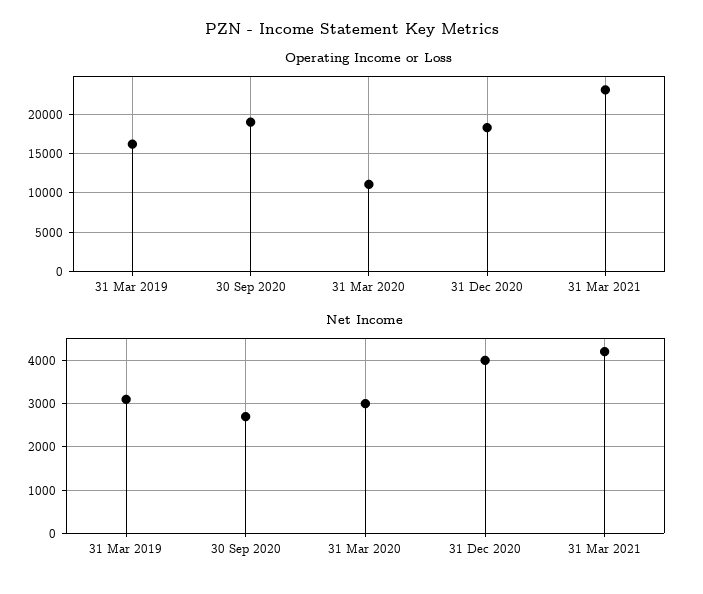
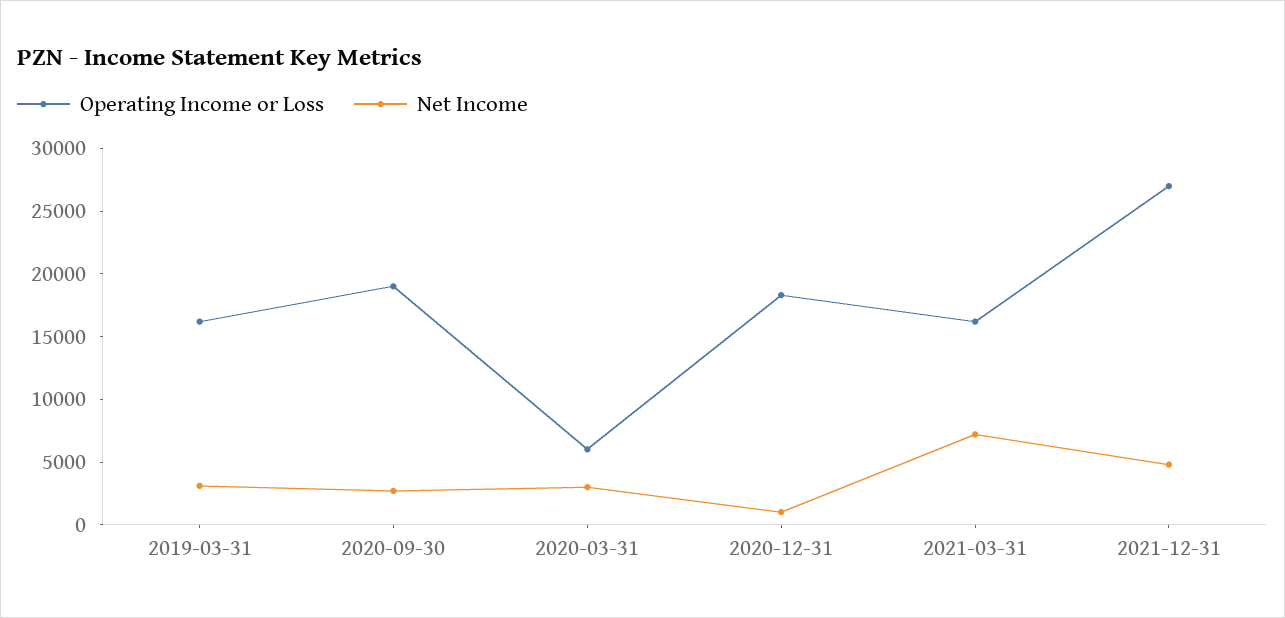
Operating Income or Loss, 31 Mar 2020: 11000 -> 6000
Operating Income or Loss, 31 Mar 2021: 23000 -> 16000
Net Income, 31 Dec 2020: 4000 -> 1000
Net Income, 31 Mar 2021: 4200 -> 7000
Operating Income or Loss, 2021-12-31: none -> 27000
Net Income, 2021-12-31: none -> 5000

